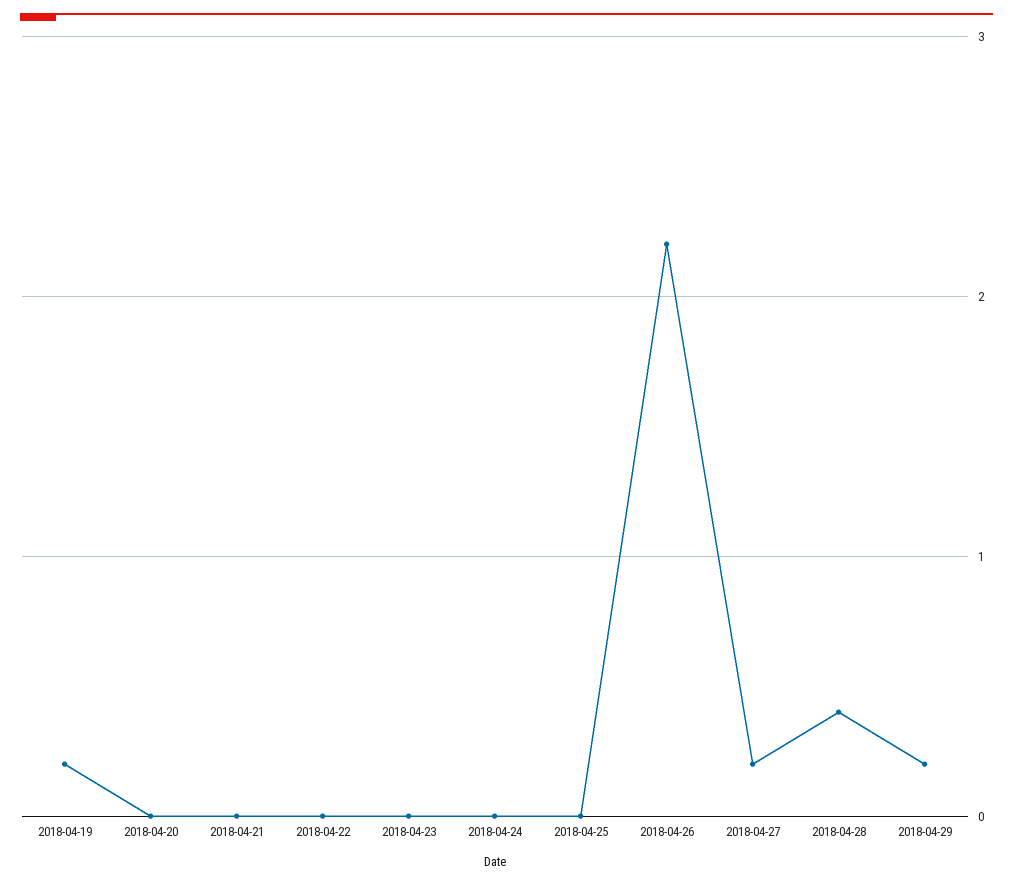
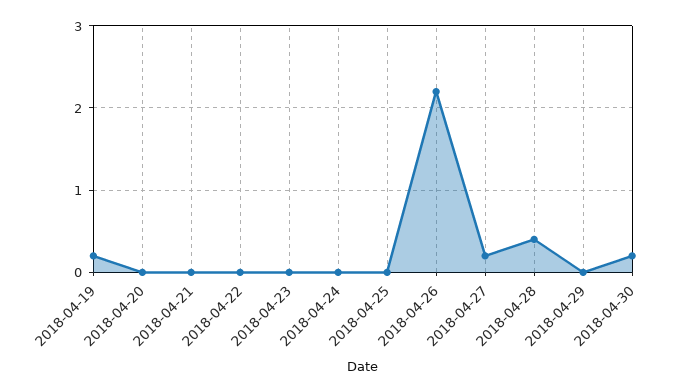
2018-04-29: 0.2 -> 0
2018-04-30: none -> 0.2

